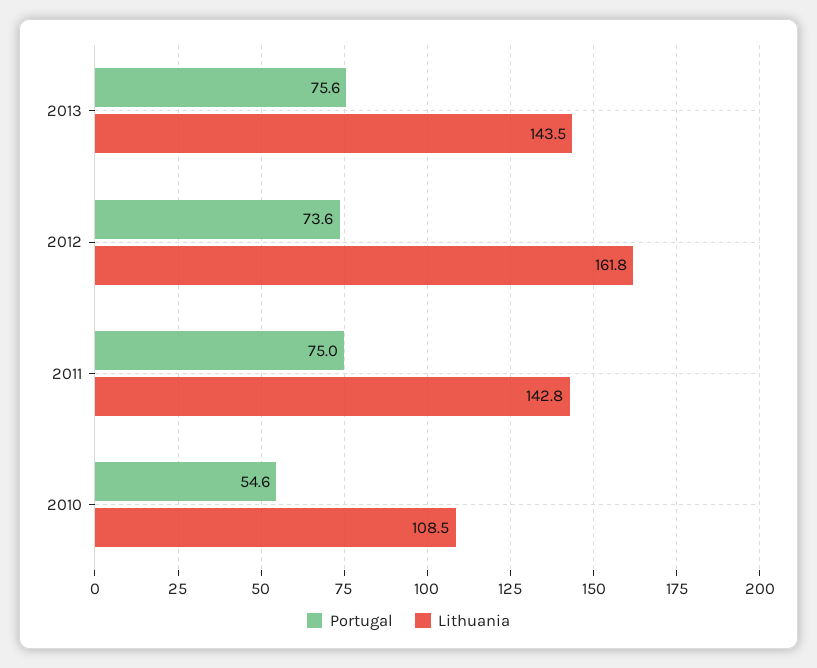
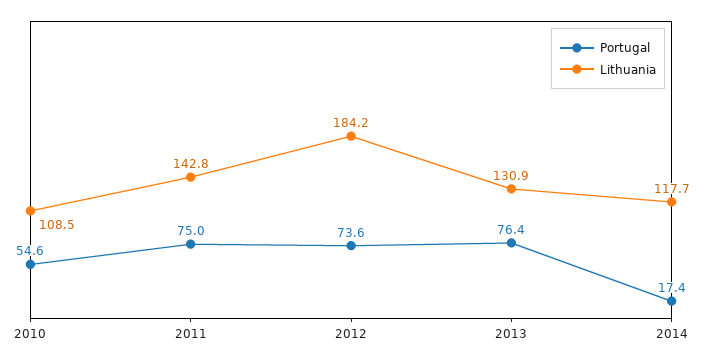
Portugal, 2013: 75.6 -> 76.4
Lithuania, 2013: 143.5 -> 130.9
Lithuania, 2012: 161.8 -> 184.2
Portugal, 2014: none -> 17.4
Lithuania, 2014: none -> 117.7

